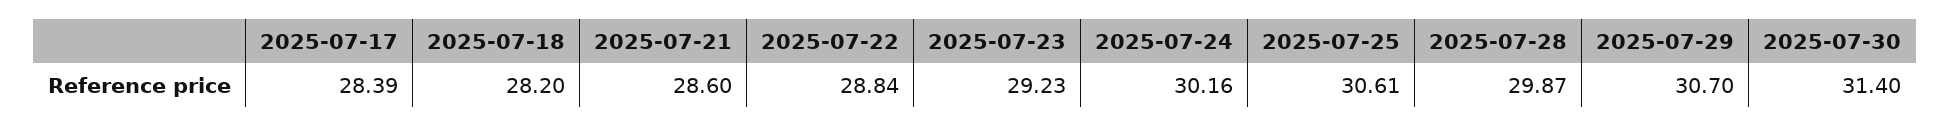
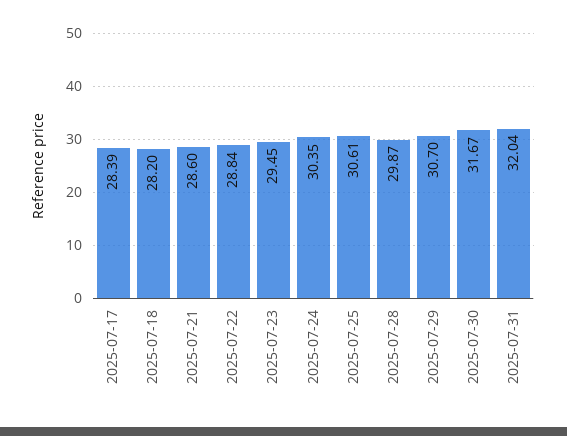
2025-07-23: 29.23 -> 29.45
2025-07-24: 30.16 -> 30.35
2025-07-30: 31.4 -> 31.67
2025-07-31: none -> 32.04

